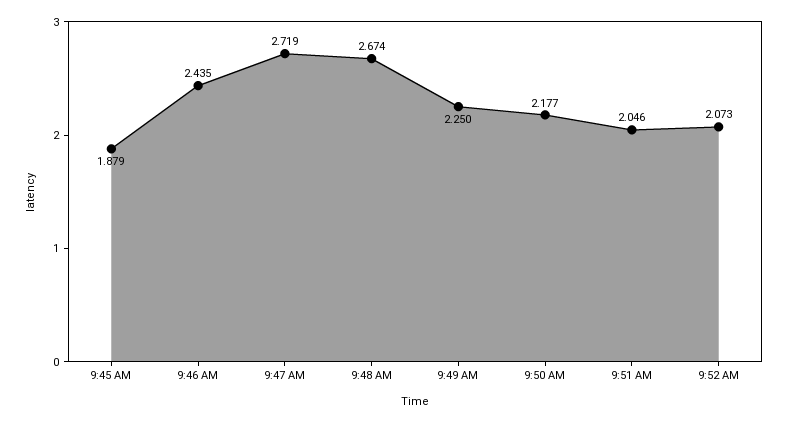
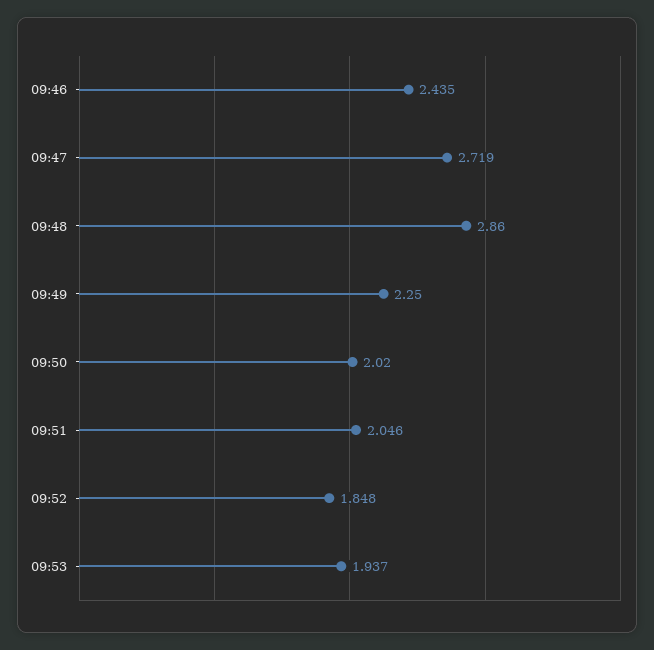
9:45 AM: 1.879 -> none
9:48 AM: 2.674 -> 2.86
9:50 AM: 2.177 -> 2.02
9:52 AM: 2.073 -> 1.848
09:53: none -> 1.937

